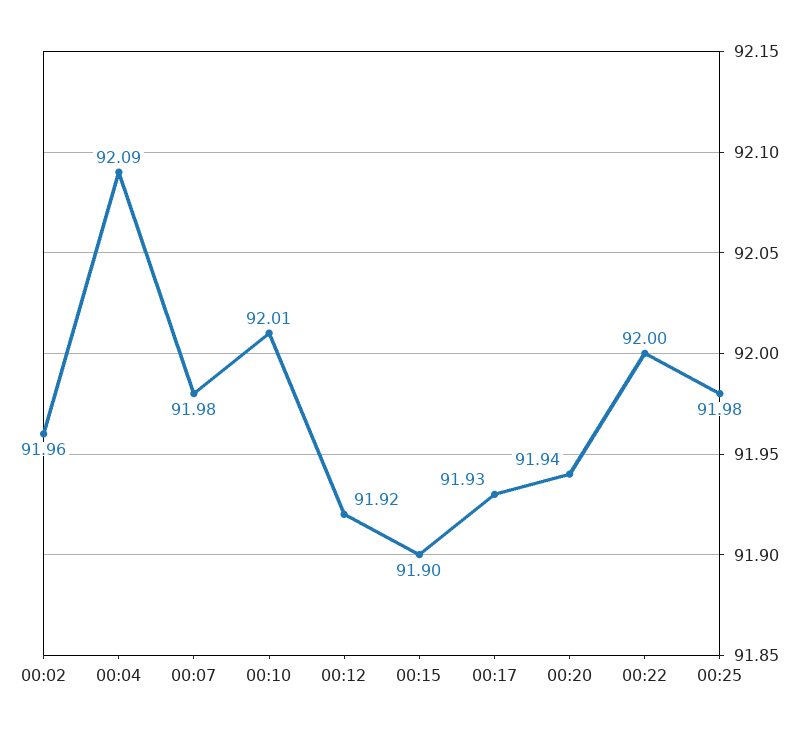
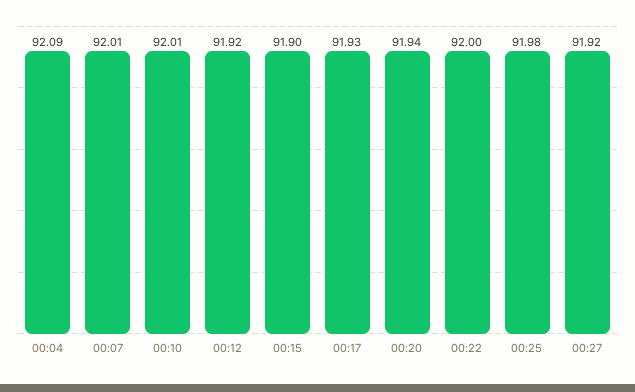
00:02: 91.96 -> none
00:07: 91.98 -> 92.01
00:27: none -> 91.92

